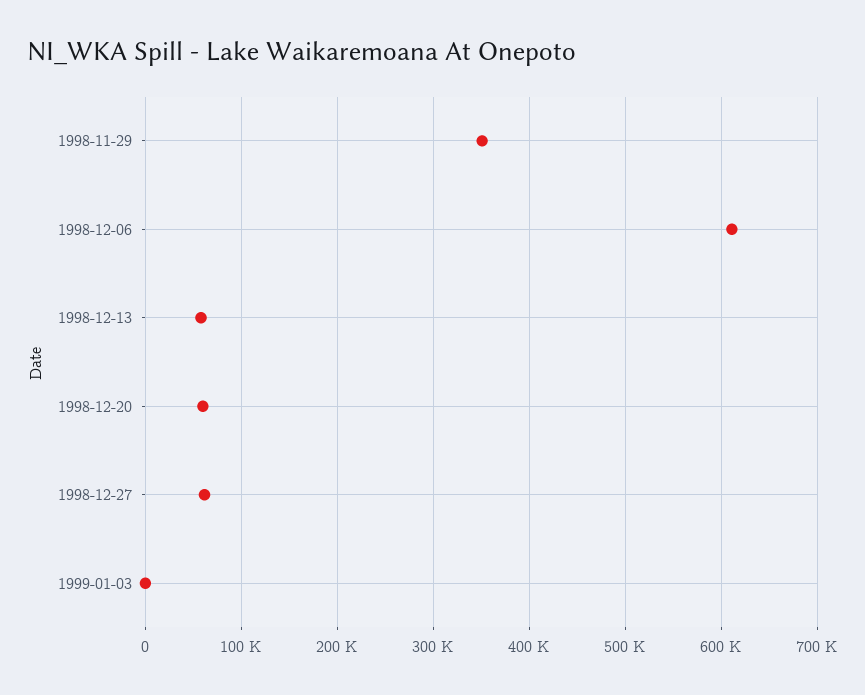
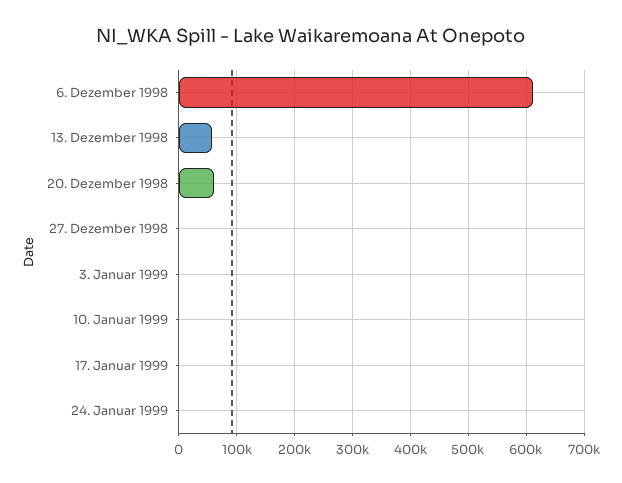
1998-11-29: 350000 -> none
1998-12-27: 60000 -> 0
10. Januar 1999: none -> 0
17. Januar 1999: none -> 0
24. Januar 1999: none -> 0

